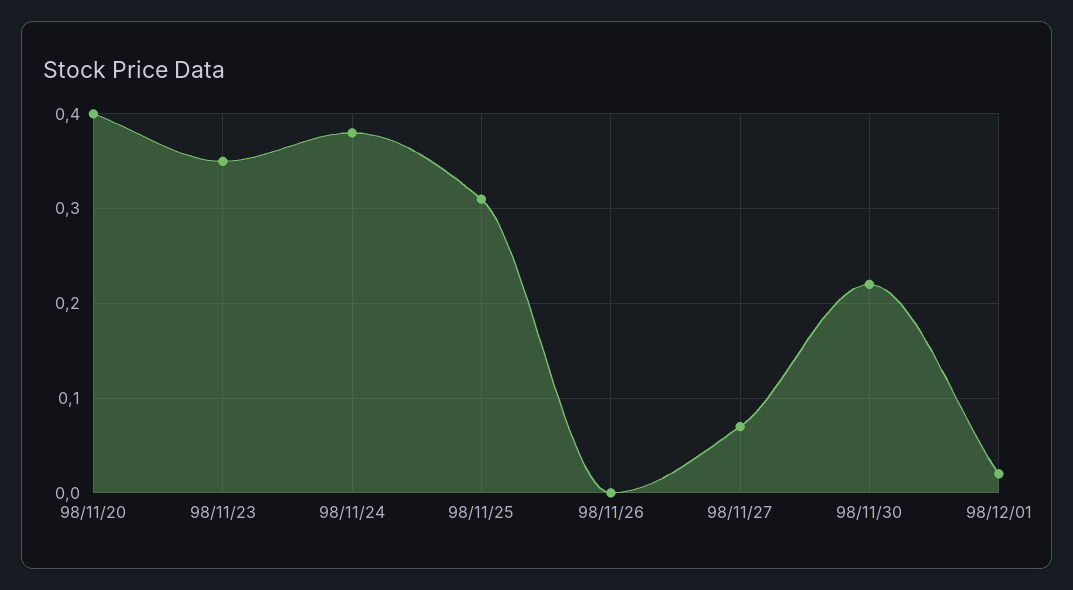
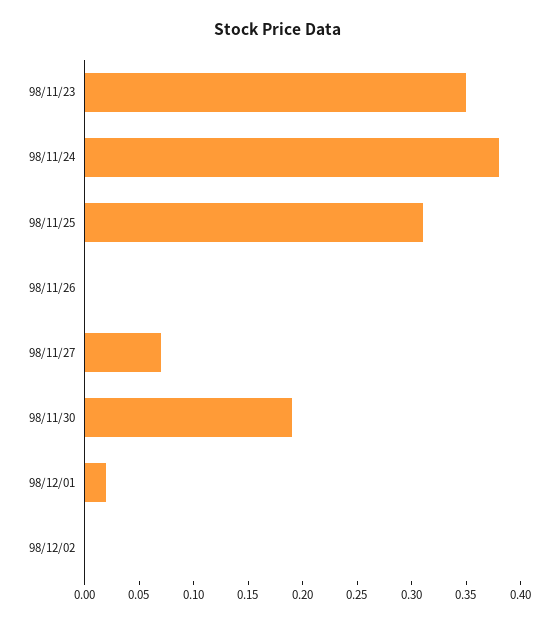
98/11/20: 0.4 -> none
98/11/30: 0.22 -> 0.19
98/12/02: none -> 0

